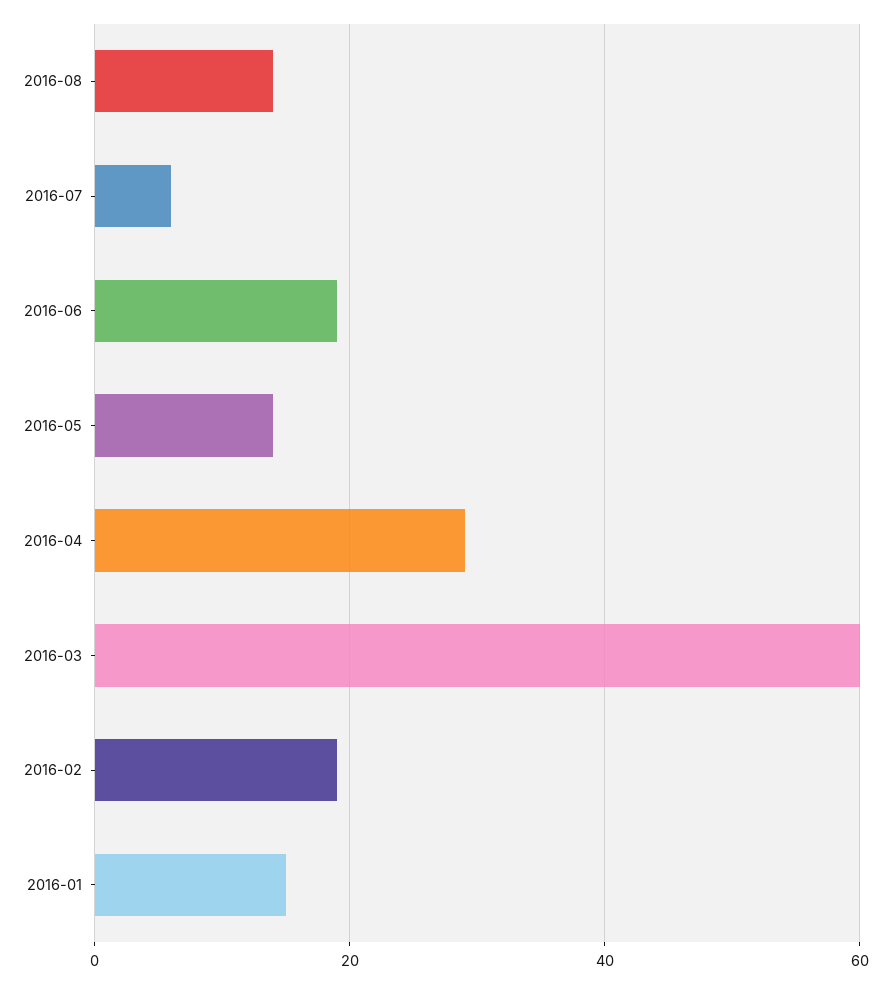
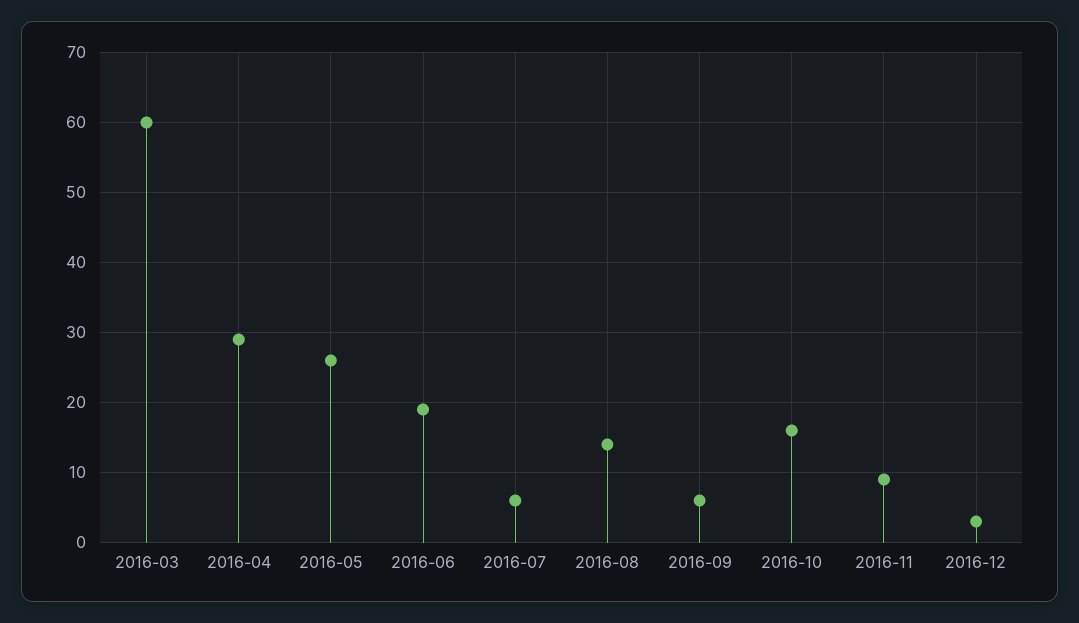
2016-05: 15 -> 26
2016-02: 20 -> none
2016-01: 15 -> none
2016-09: none -> 6
2016-10: none -> 16
2016-11: none -> 9
2016-12: none -> 3

